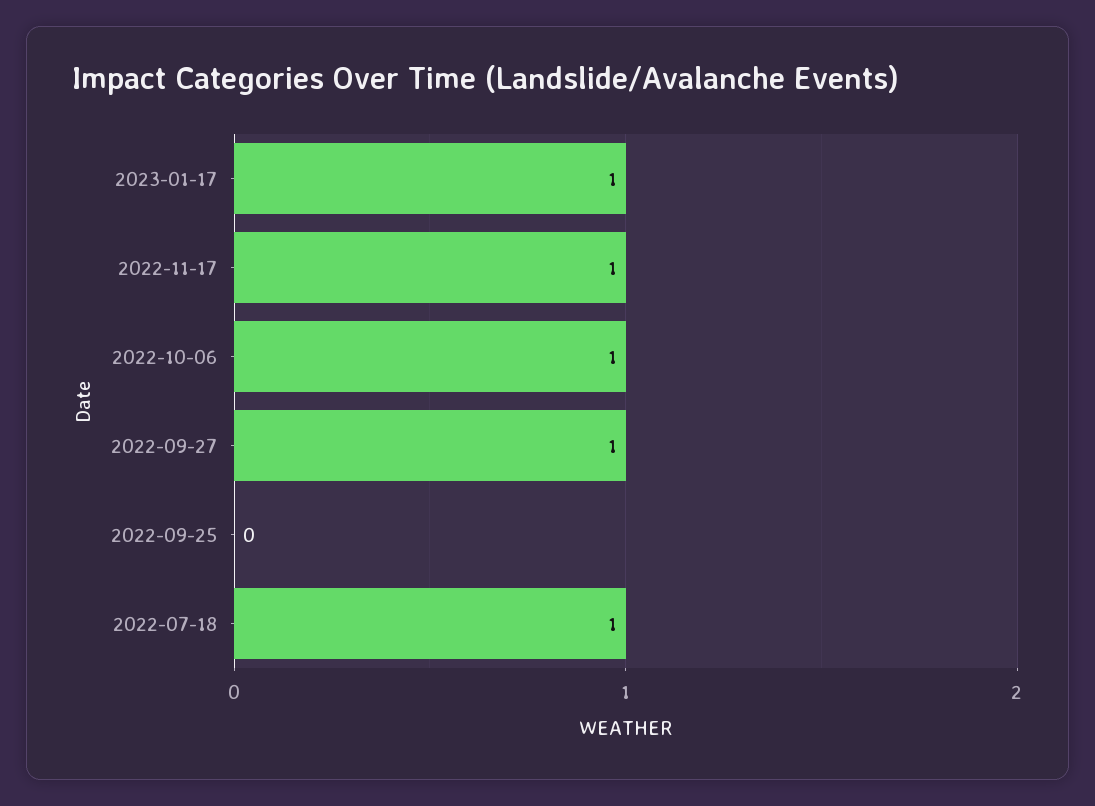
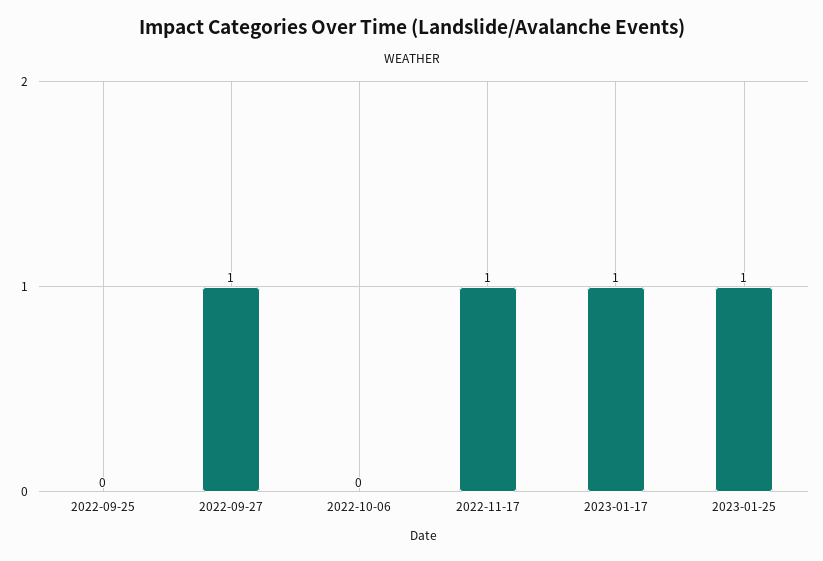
2022-10-06: 1 -> 0
2022-07-18: 1 -> none
2023-01-25: none -> 1

